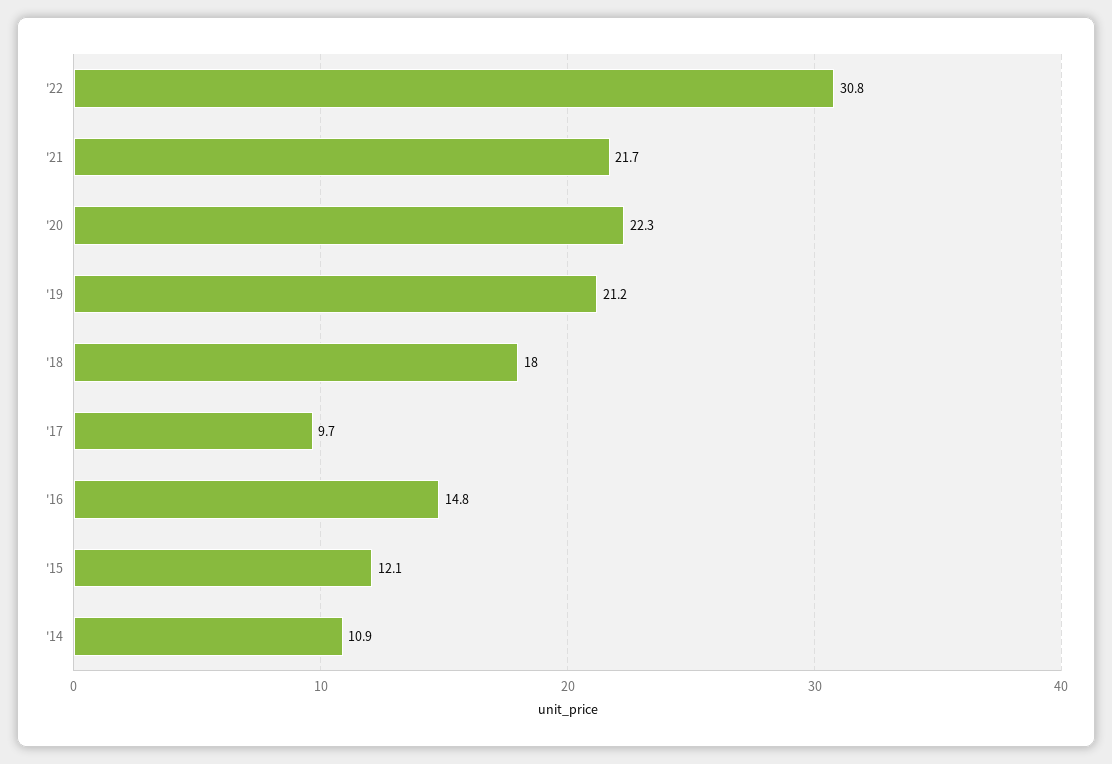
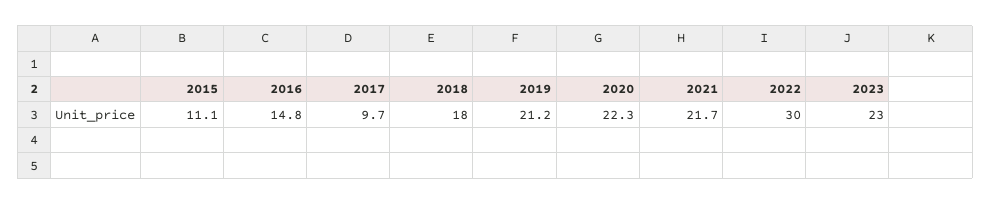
'22: 30.8 -> 30
'15: 12.1 -> 11.1
'14: 10.9 -> none
2023: none -> 23

